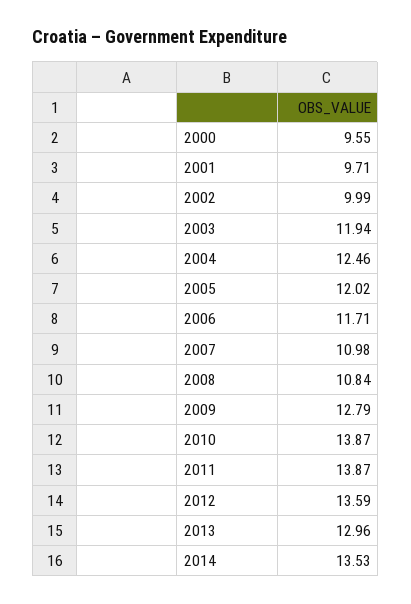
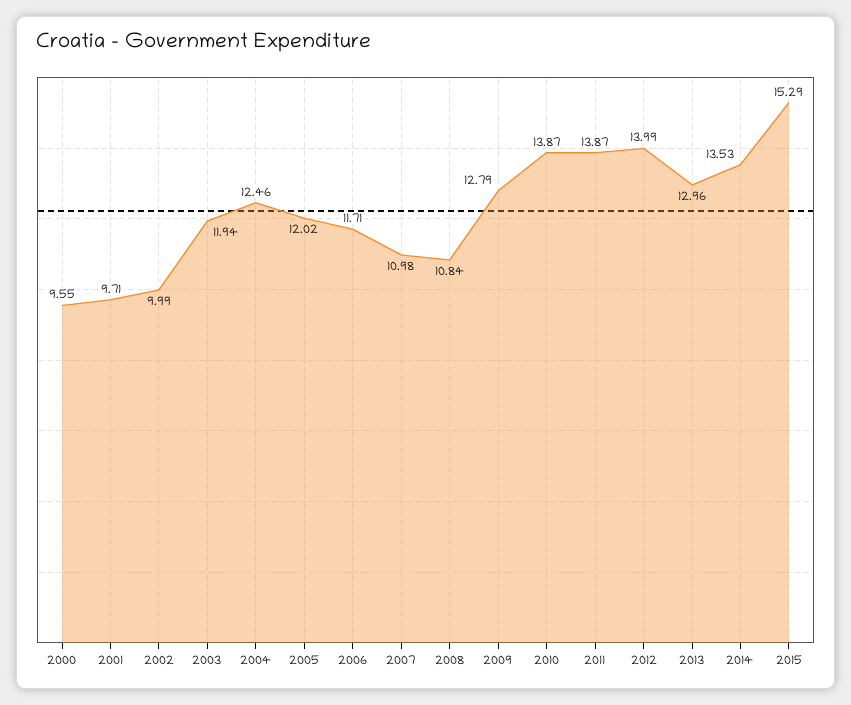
2012: 13.59 -> 13.99
2015: none -> 15.29

